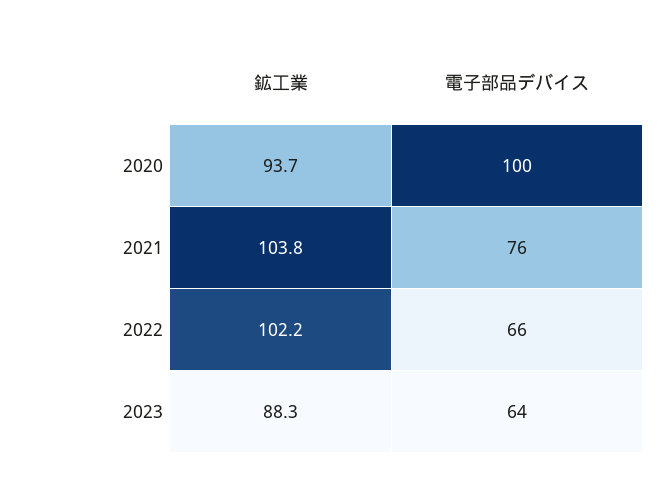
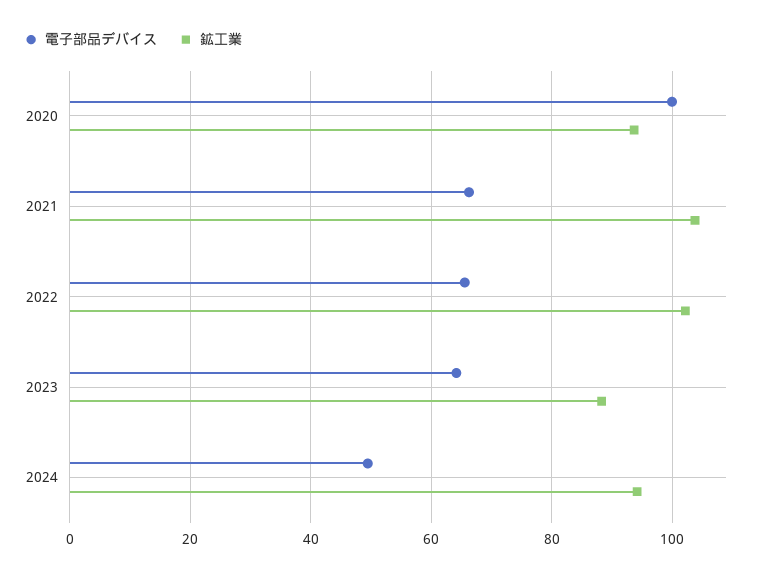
電子部品デバイス, 2021: 76 -> 66
電子部品デバイス, 2024: none -> 50
鉱工業, 2024: none -> 94

